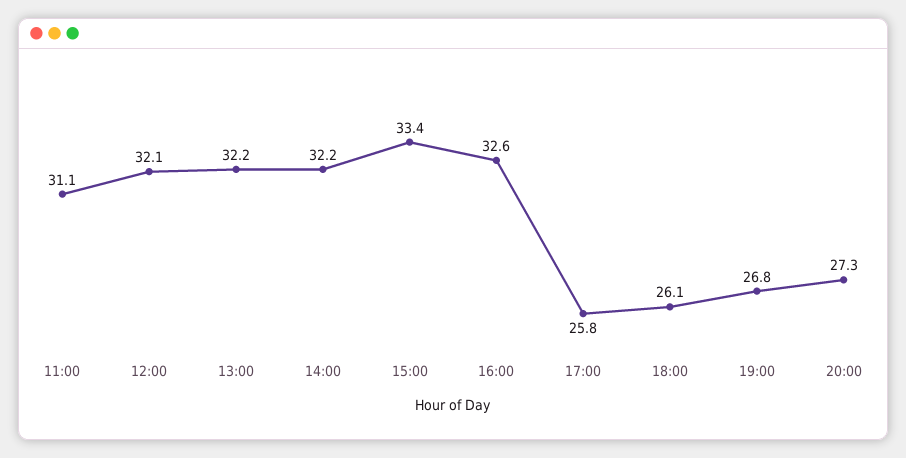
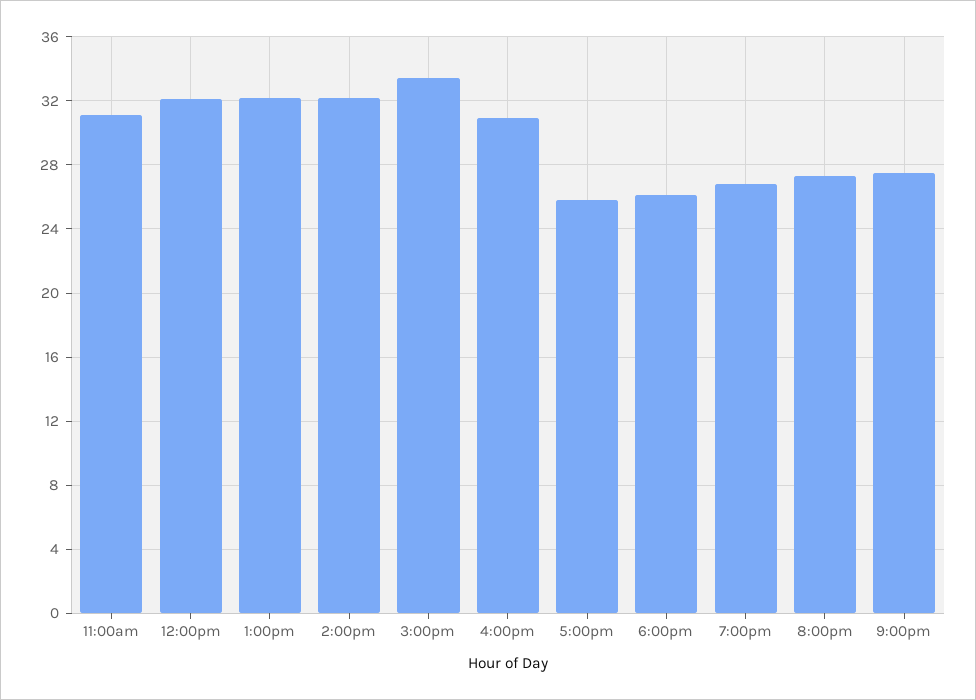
16:00: 32.6 -> 31
9:00pm: none -> 27.5

